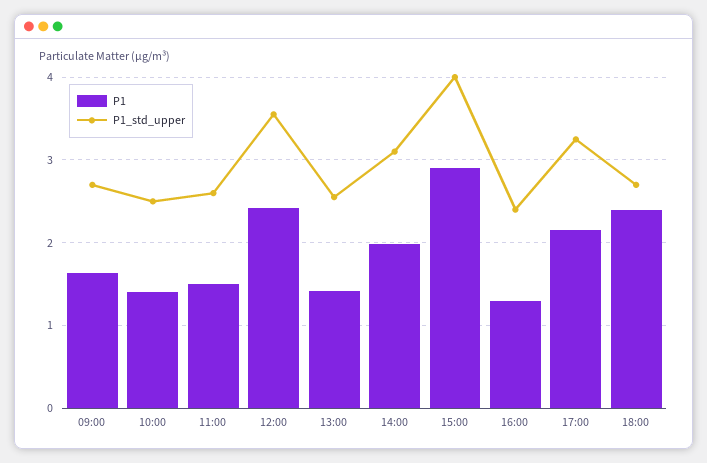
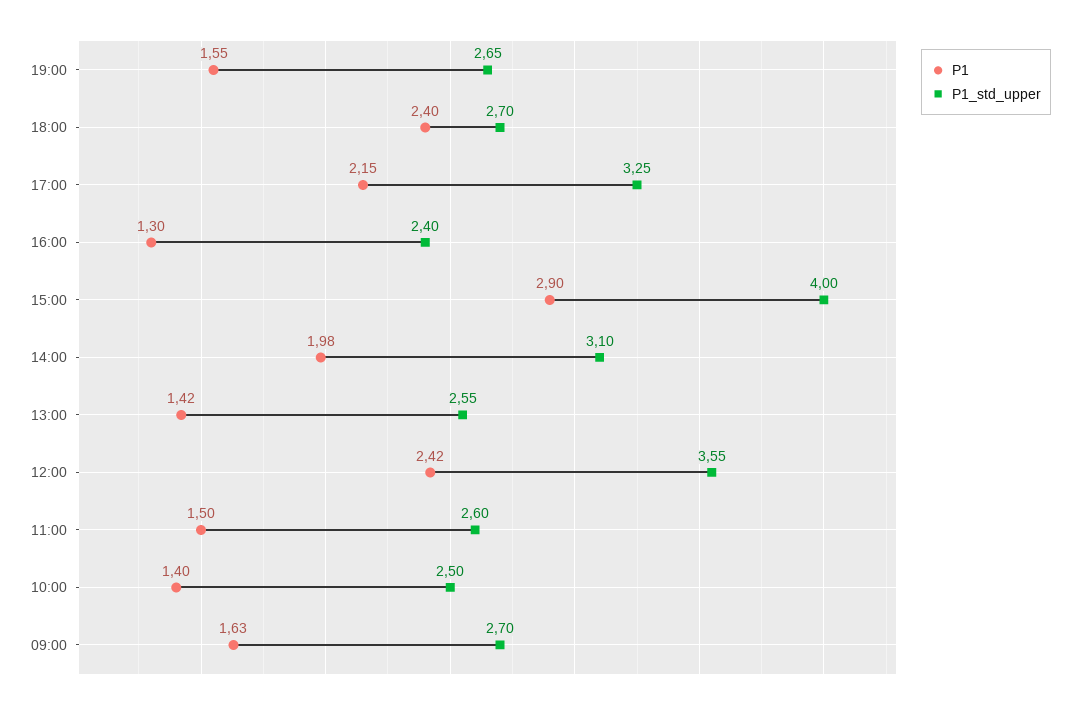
P1, 19:00: none -> 1.55
P1_std_upper, 19:00: none -> 2.65

